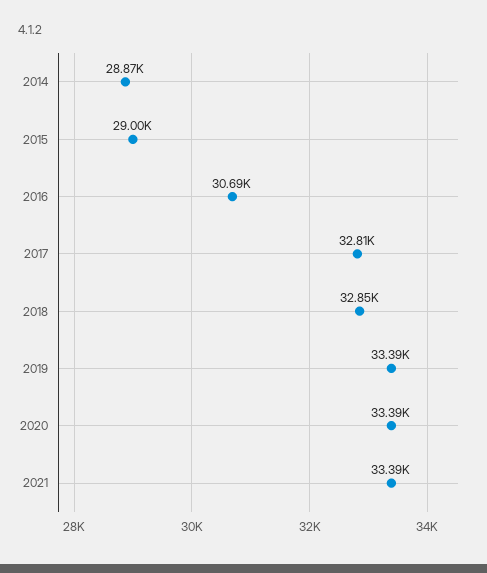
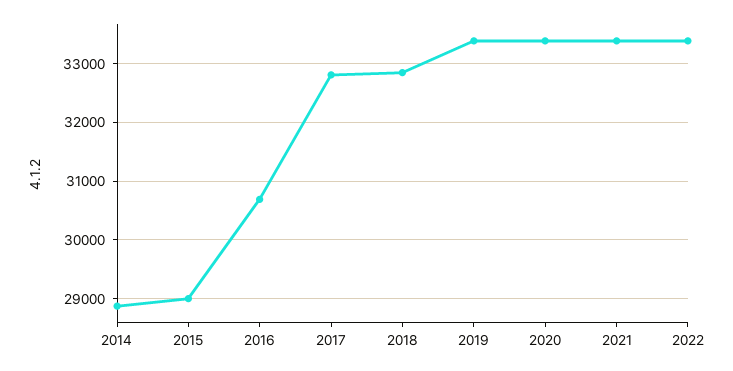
2022: none -> 33400

